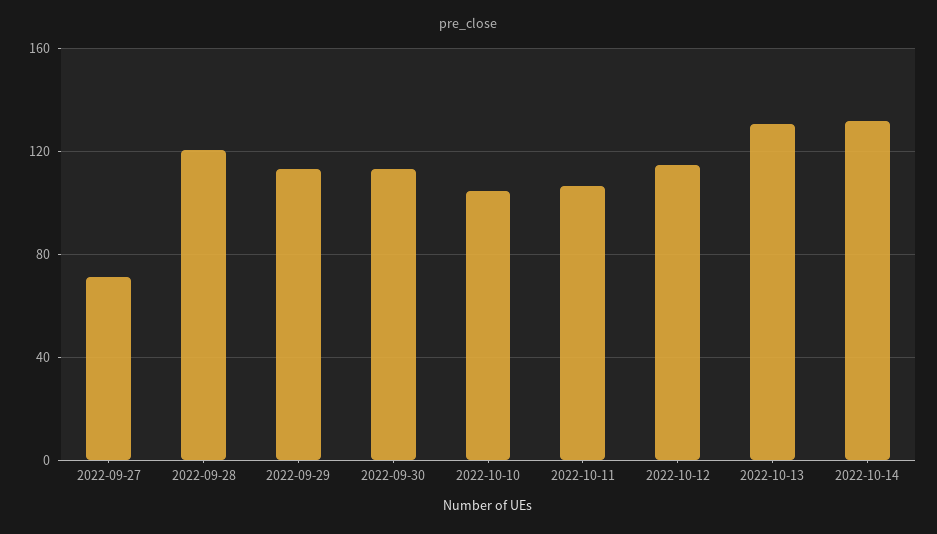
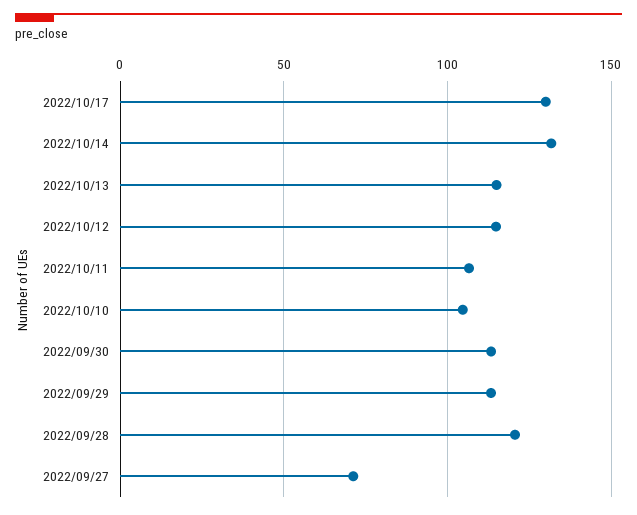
2022-10-13: 130 -> 115
2022/10/17: none -> 130

